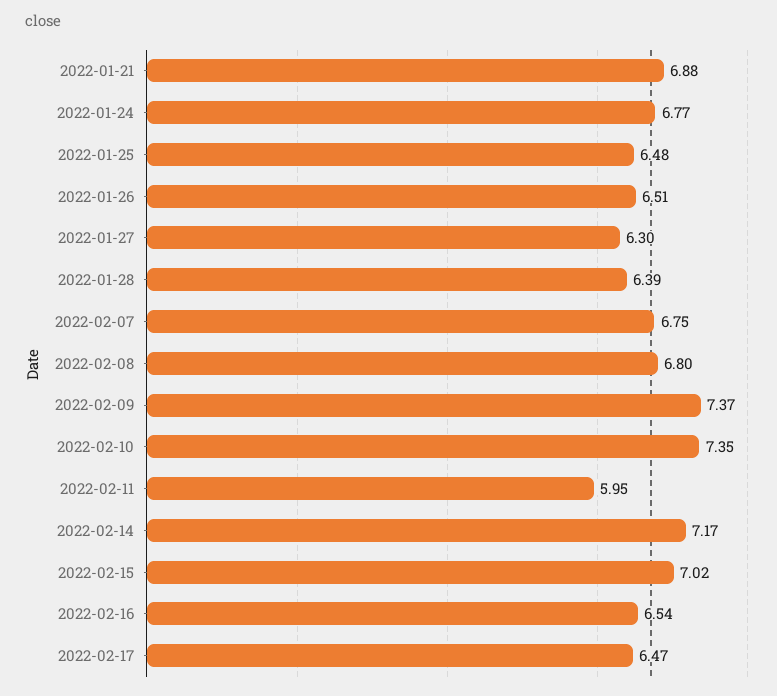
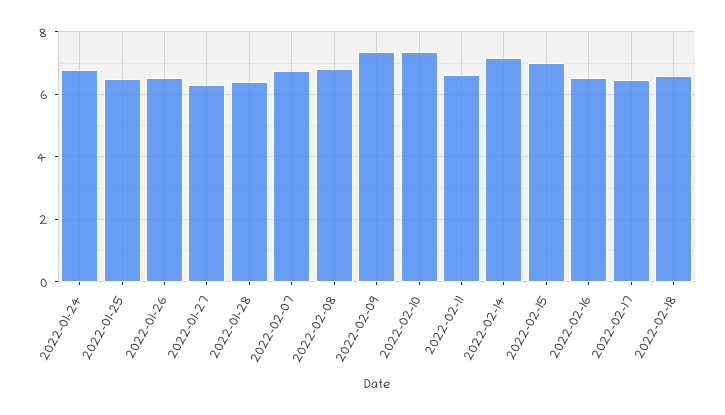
2022-01-21: 6.88 -> none
2022-02-11: 5.95 -> 6.6
2022-02-18: none -> 6.6

